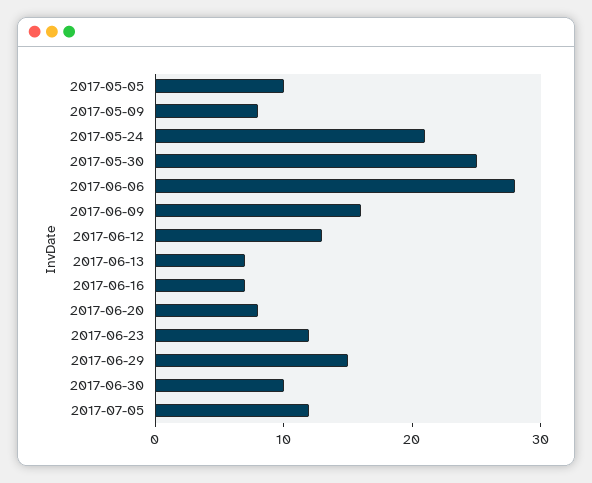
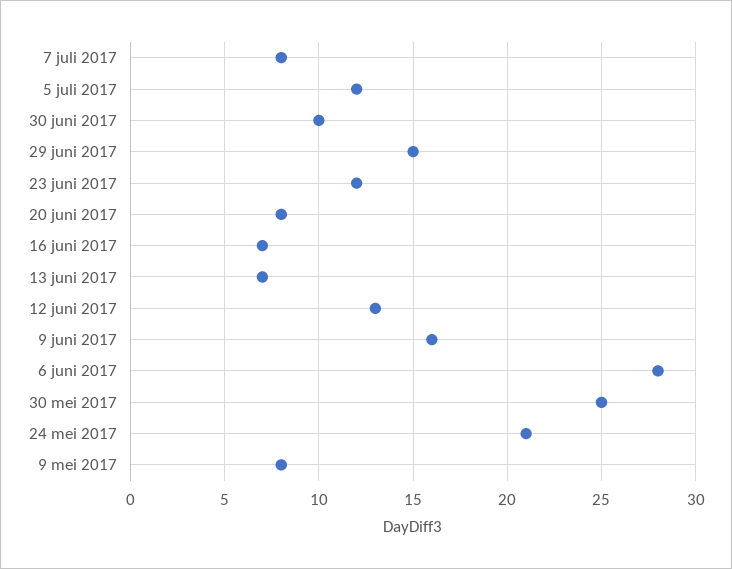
2017-05-05: 10 -> none
7 juli 2017: none -> 8

